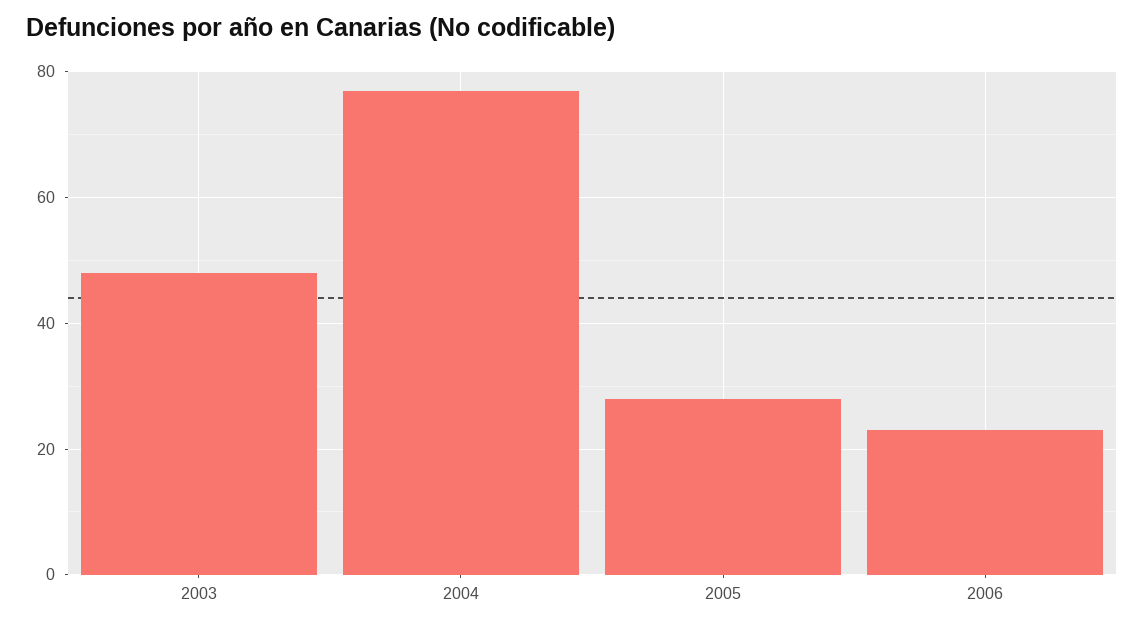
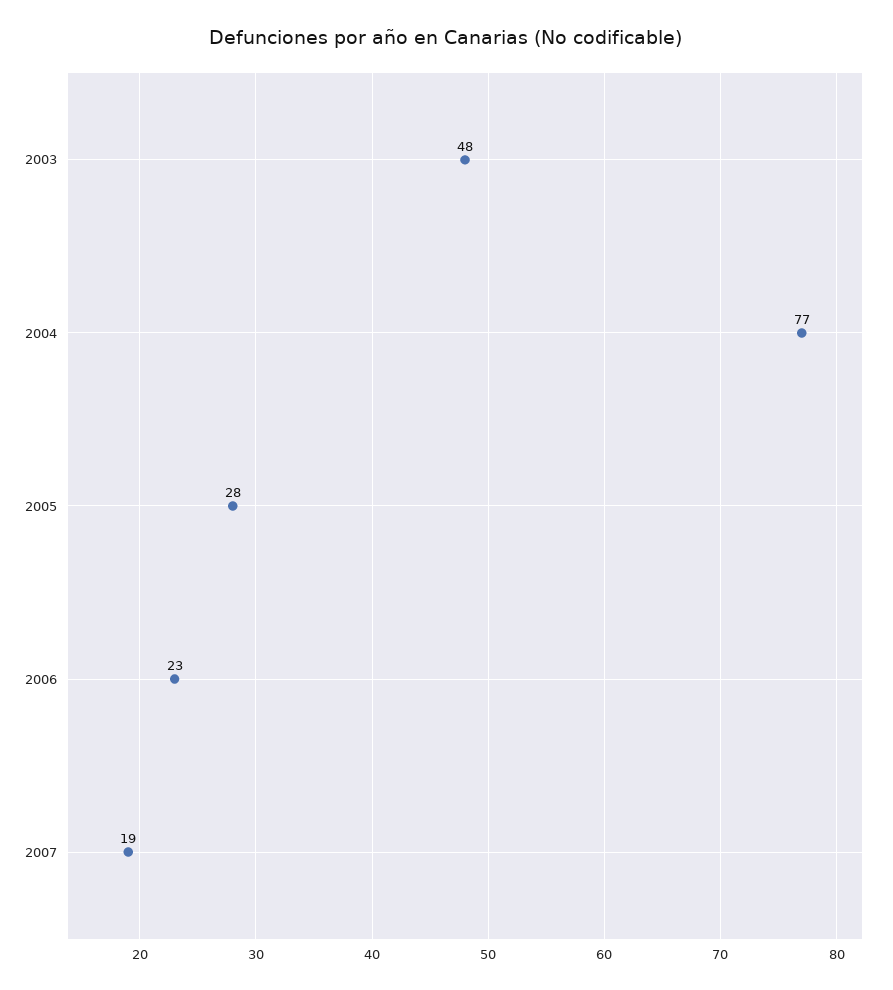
2007: none -> 19

